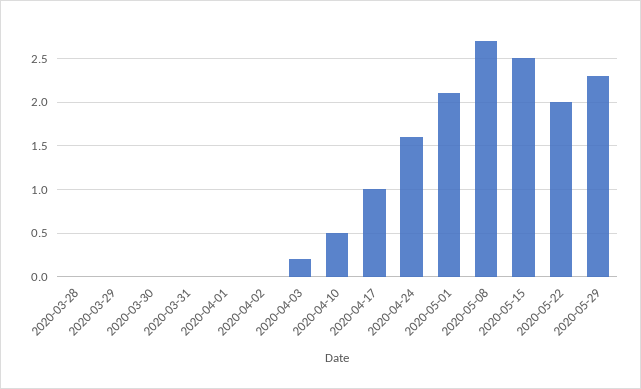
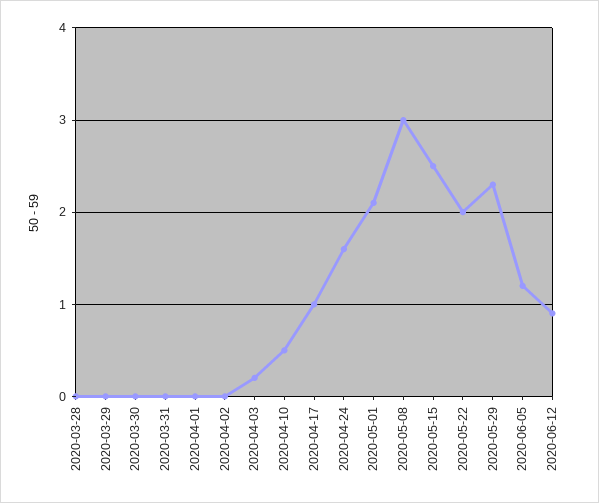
2020-05-08: 2.7 -> 3
2020-06-05: none -> 1.2
2020-06-12: none -> 0.9

